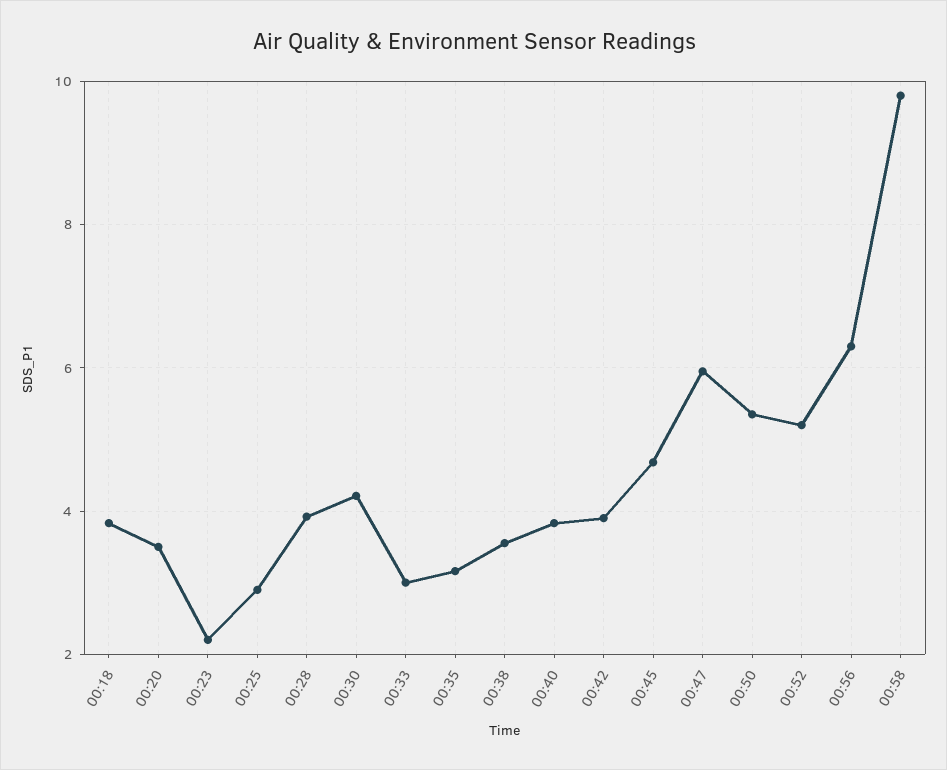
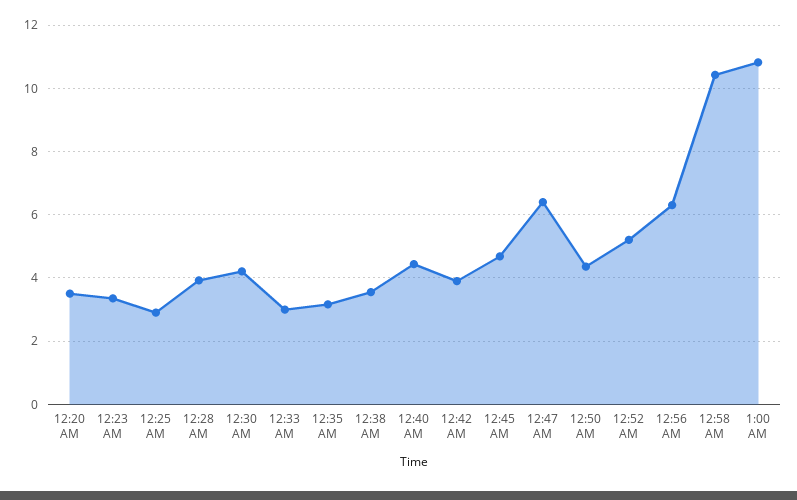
00:18: 3.8 -> none
00:23: 2.2 -> 3.4
00:40: 3.8 -> 4.4
00:47: 6 -> 6.4
00:50: 5.4 -> 4.4
00:58: 9.8 -> 10.4
1:00 AM: none -> 10.8

